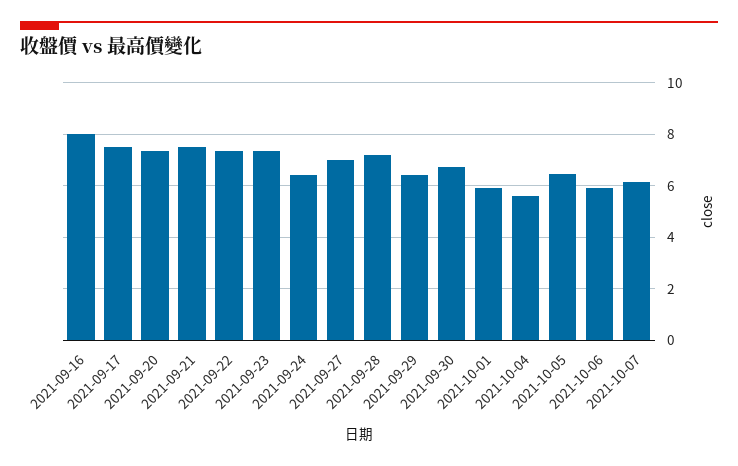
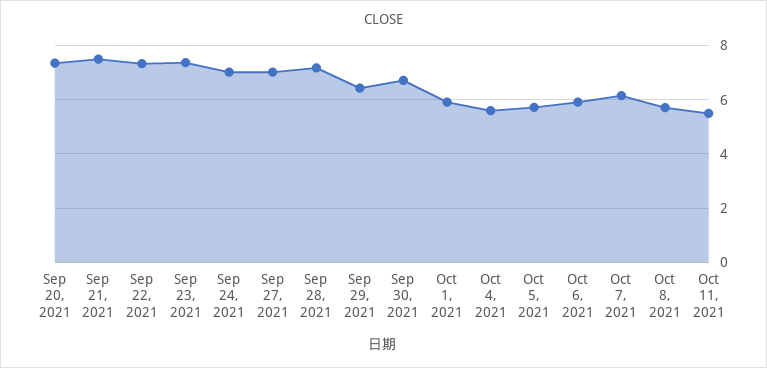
2021-09-16: 8 -> none
2021-09-17: 7.5 -> none
2021-09-24: 6.5 -> 7
2021-10-05: 6.5 -> 5.75
Oct 8, 2021: none -> 5.75
Oct 11, 2021: none -> 5.5

